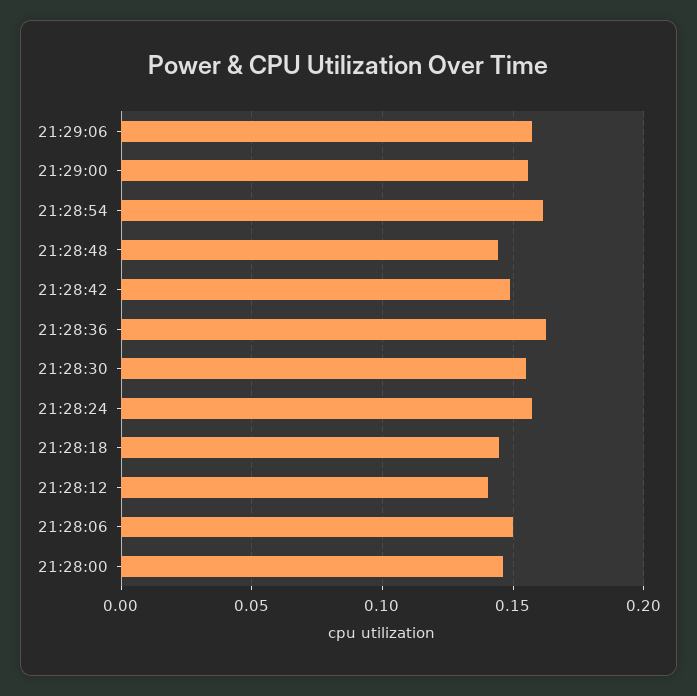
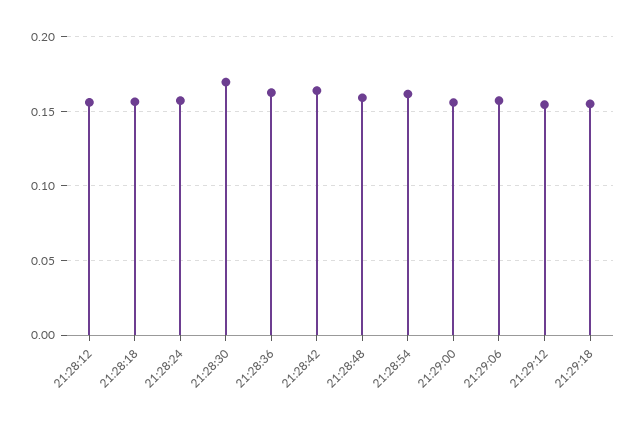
21:28:48: 0.145 -> 0.16
21:28:42: 0.15 -> 0.165
21:28:30: 0.155 -> 0.17
21:28:18: 0.145 -> 0.155
21:28:12: 0.14 -> 0.155
21:28:06: 0.15 -> none
21:28:00: 0.145 -> none
21:29:12: none -> 0.155
21:29:18: none -> 0.155

